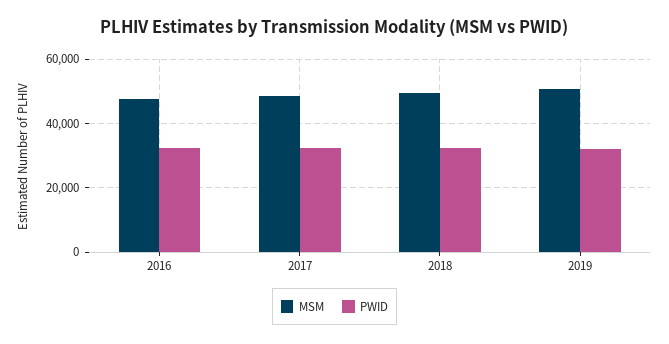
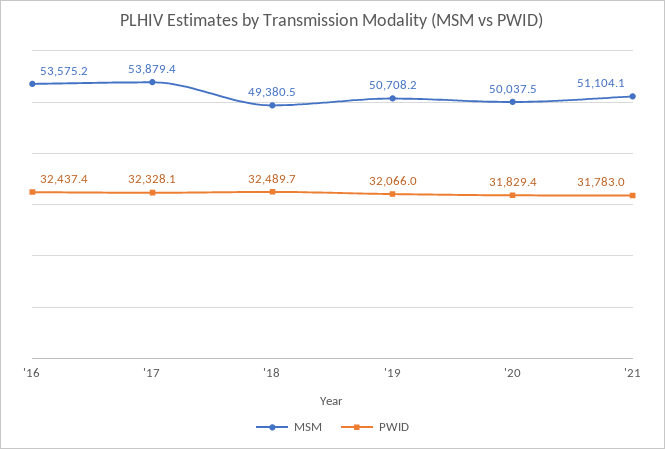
MSM, 2016: 48000 -> 53575.2
MSM, 2017: 48000 -> 53879.4
MSM, '20: none -> 50037.5
PWID, '20: none -> 31829.4
MSM, '21: none -> 51104.1
PWID, '21: none -> 31783

